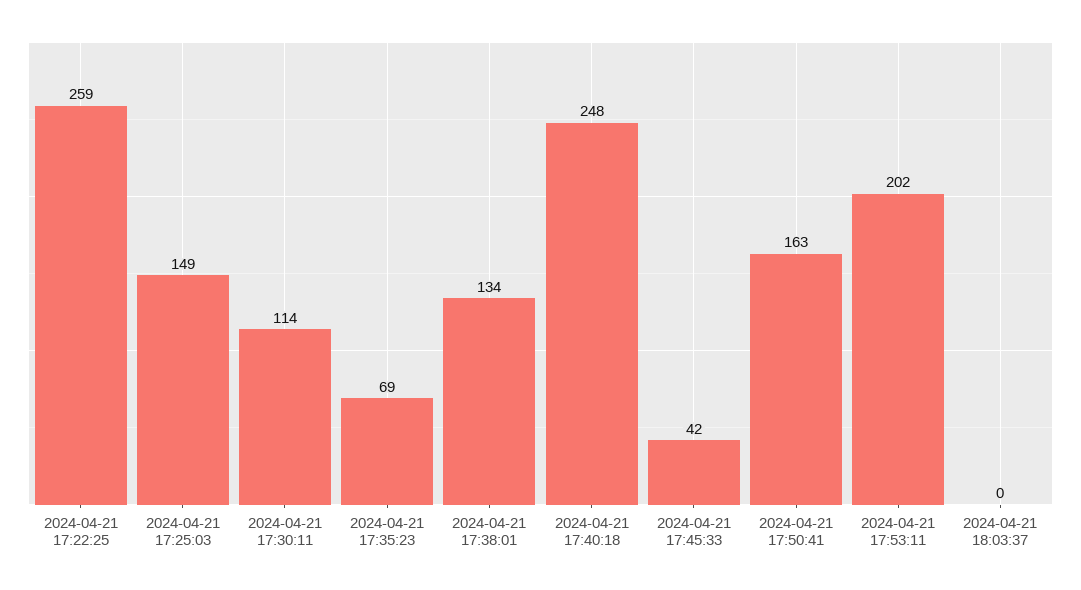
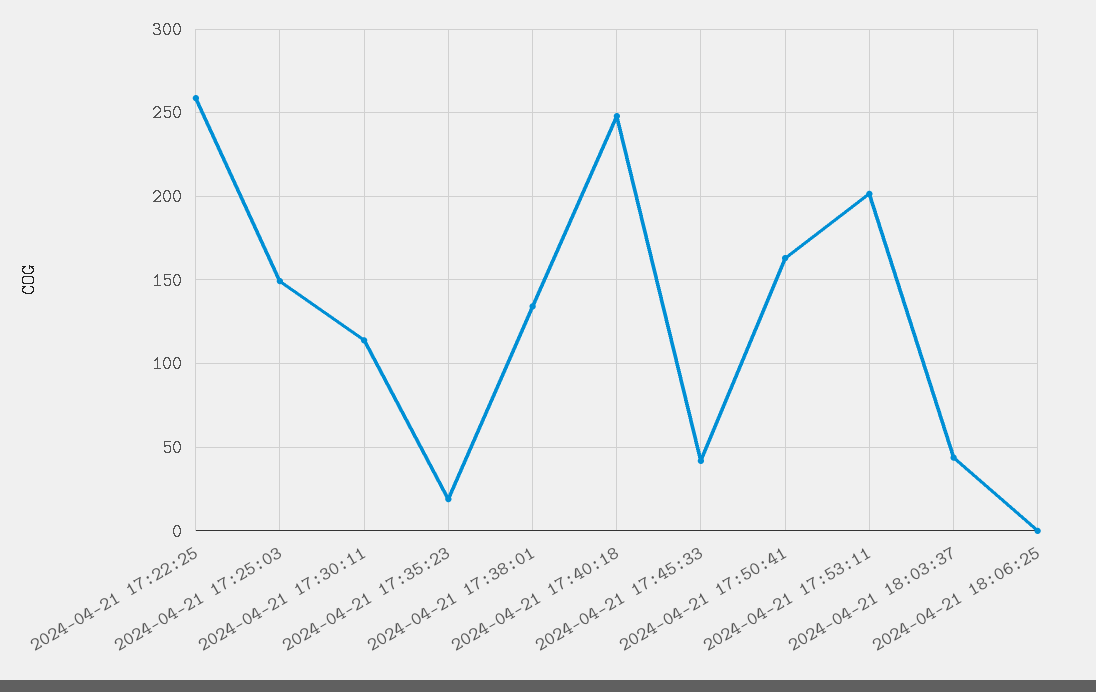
2024-04-21 17:35:23: 69 -> 20
2024-04-21 18:03:37: 0 -> 45
2024-04-21 18:06:25: none -> 0

